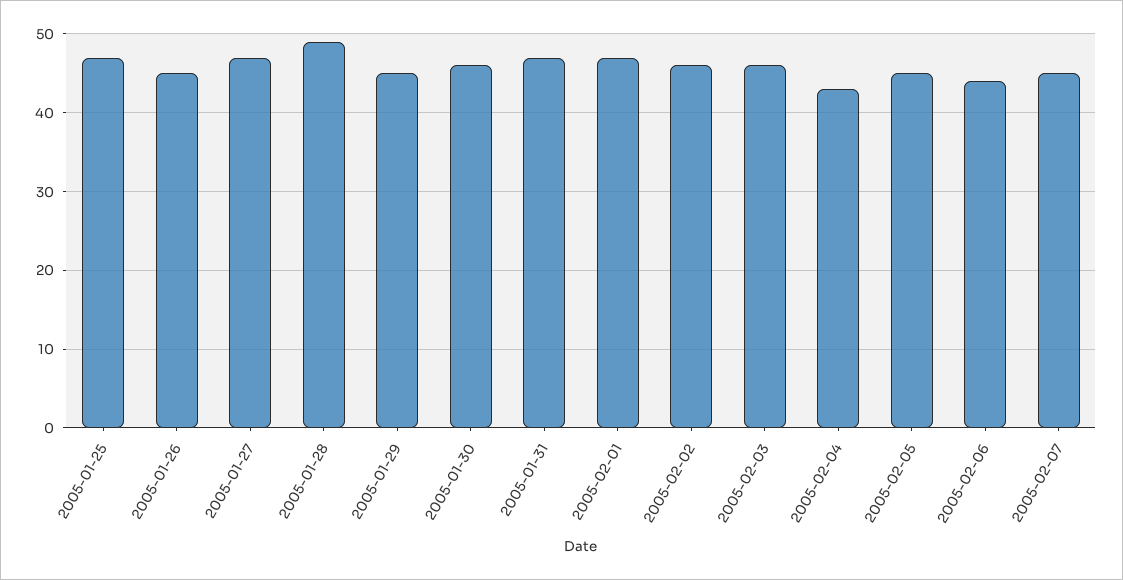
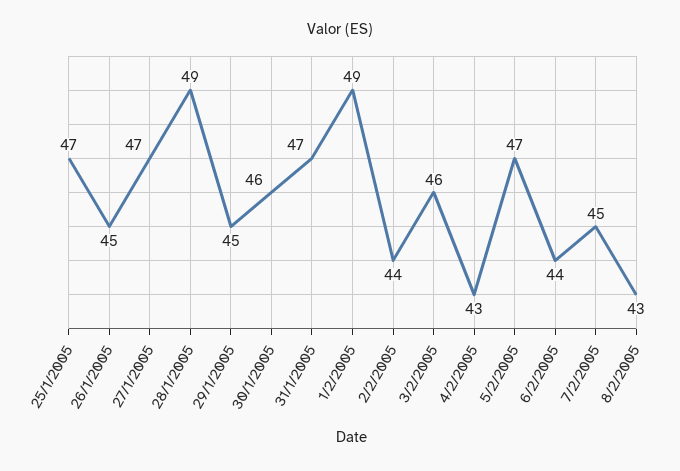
2005-02-01: 47 -> 49
2005-02-02: 46 -> 44
2005-02-05: 45 -> 47
8/2/2005: none -> 43

